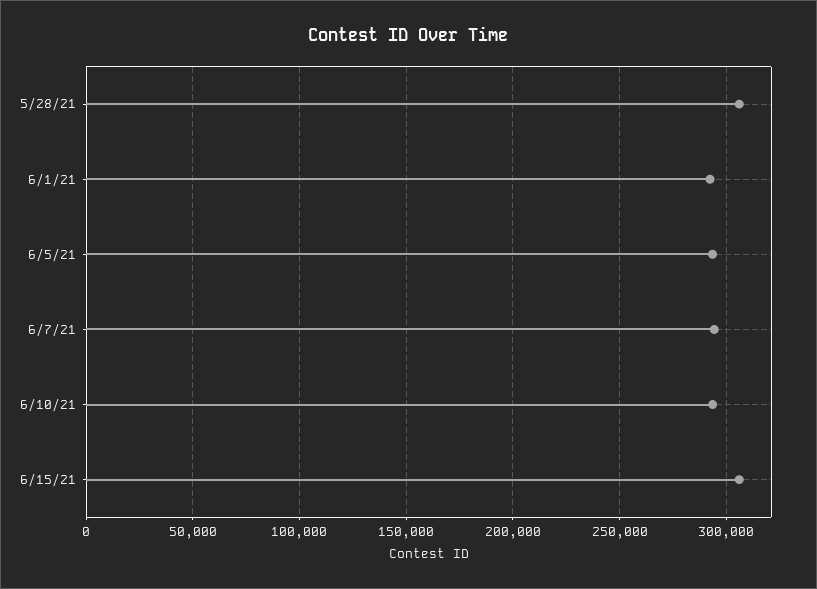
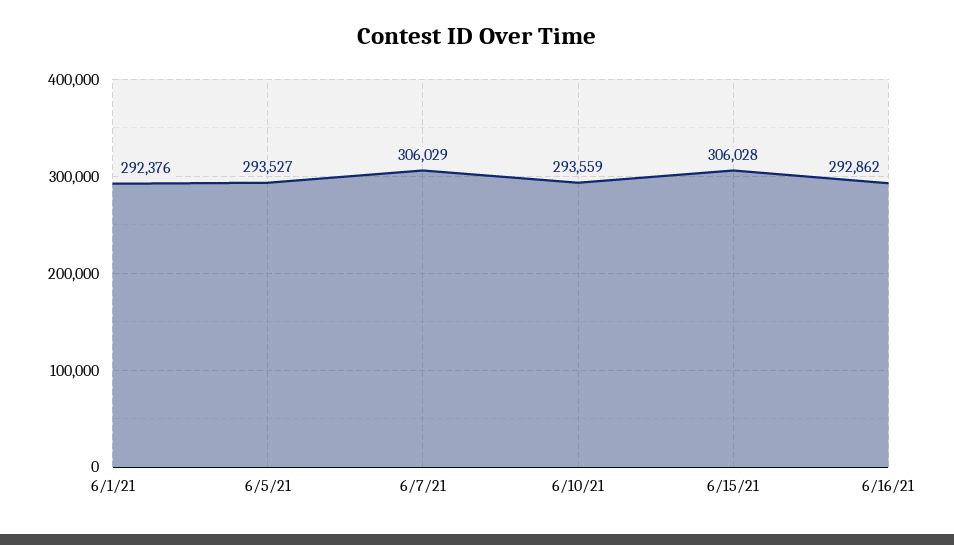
5/28/21: 305000 -> none
6/7/21: 295000 -> 306029
6/16/21: none -> 292862

